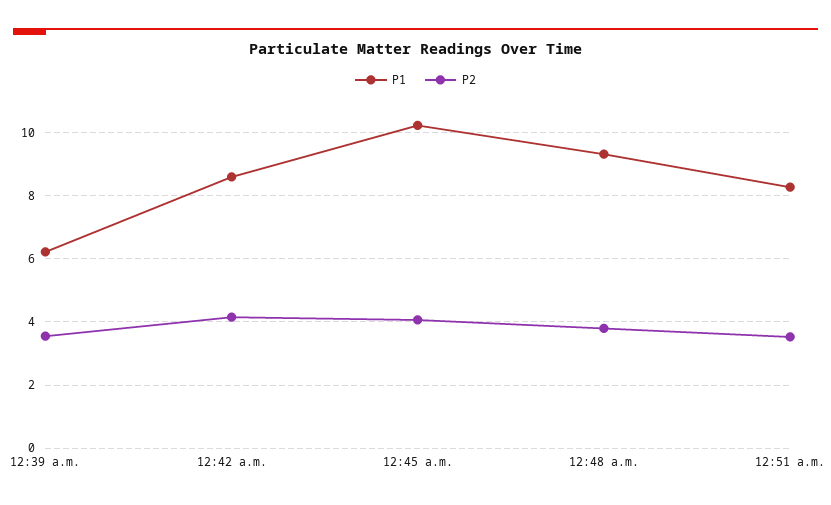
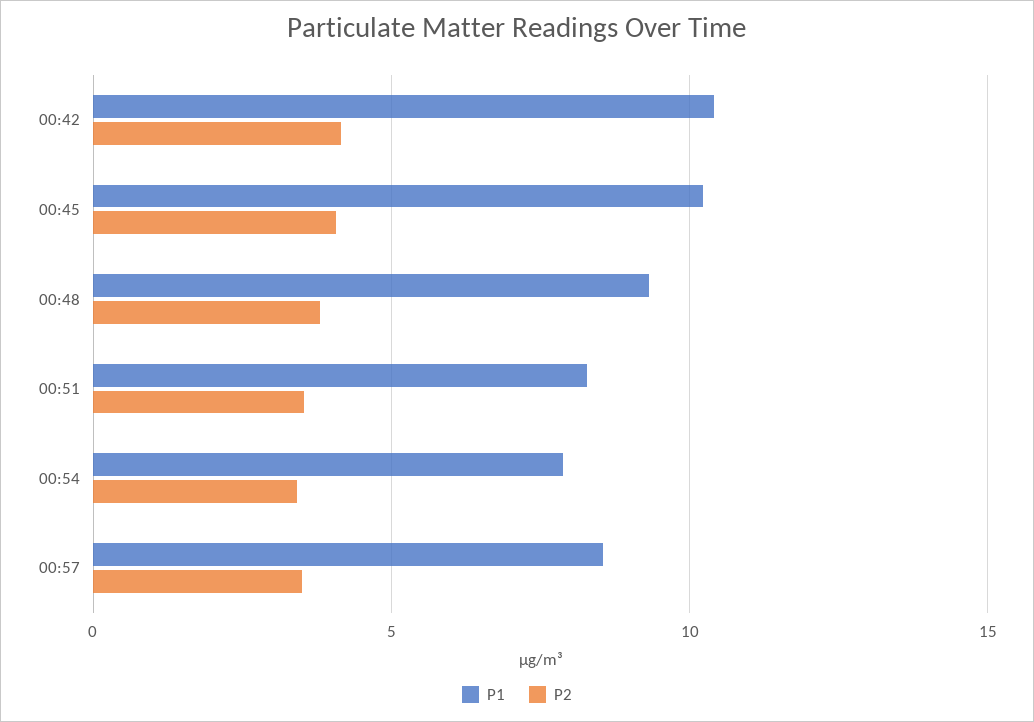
P1, 12:39 a.m.: 6.2 -> none
P2, 12:39 a.m.: 3.6 -> none
P1, 12:42 a.m.: 8.6 -> 10.5
P1, 00:54: none -> 8
P2, 00:54: none -> 3.5
P1, 00:57: none -> 8.5
P2, 00:57: none -> 3.5

